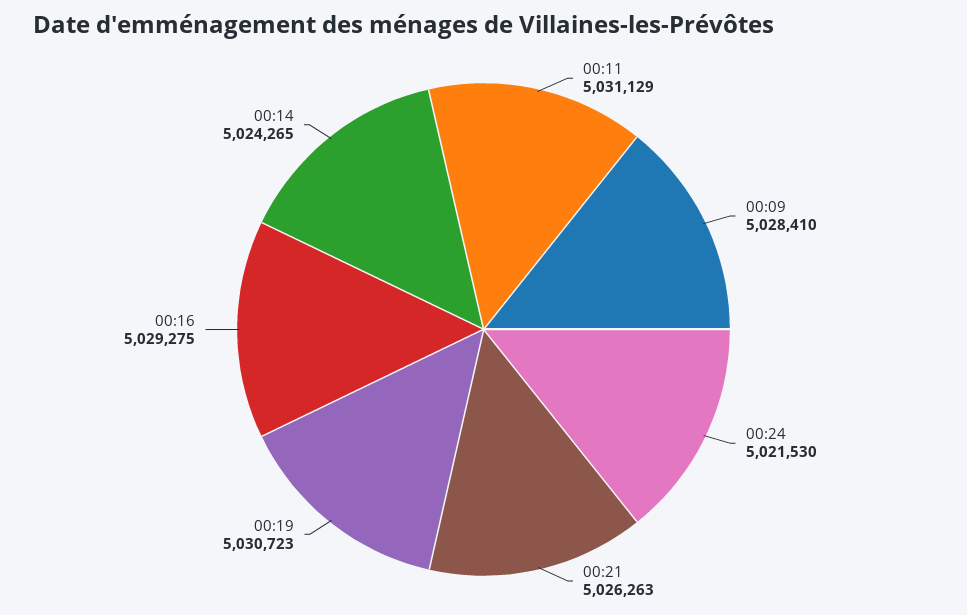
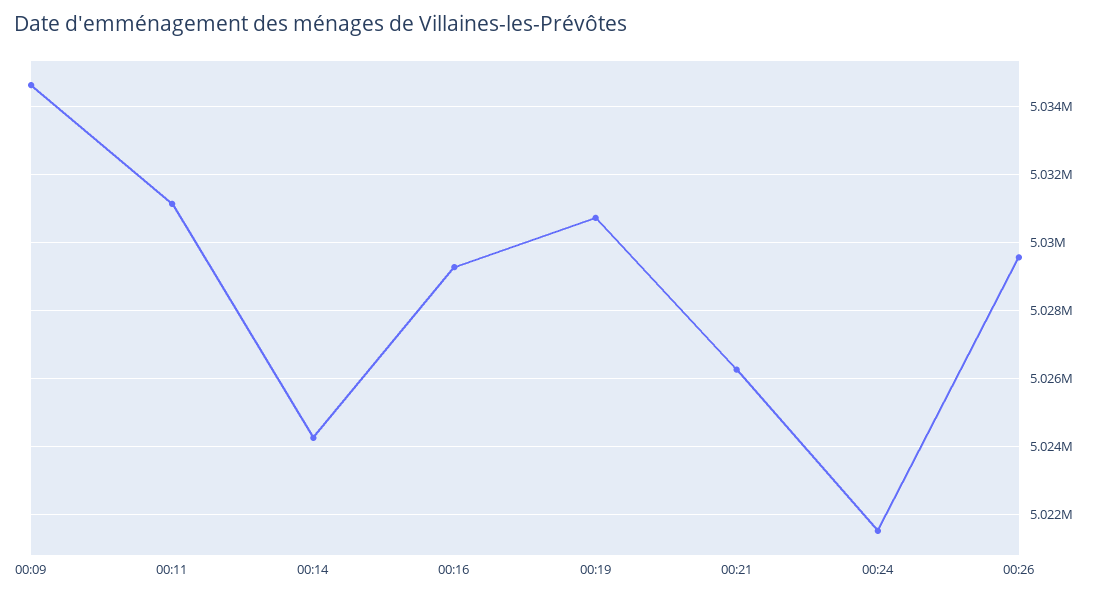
00:09: 5028410 -> 5034600
00:26: none -> 5029600

